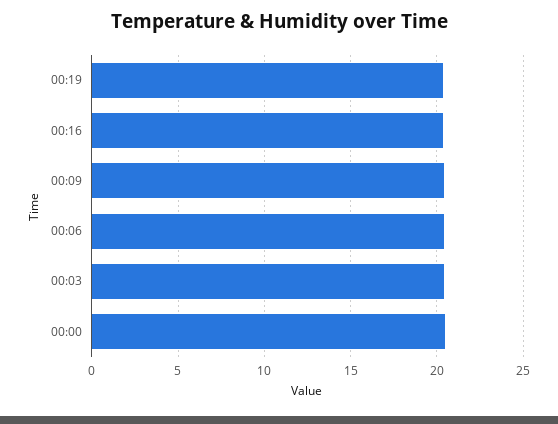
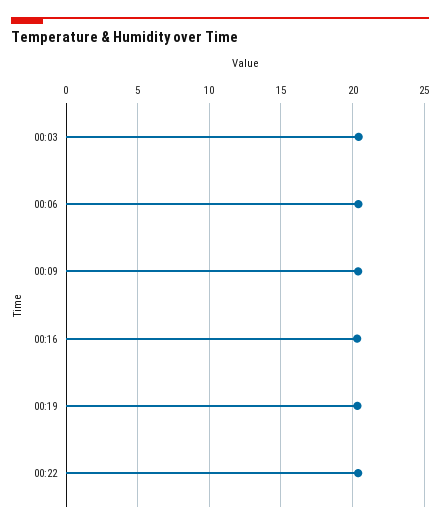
00:00: 20.5 -> none
00:22: none -> 20.5

